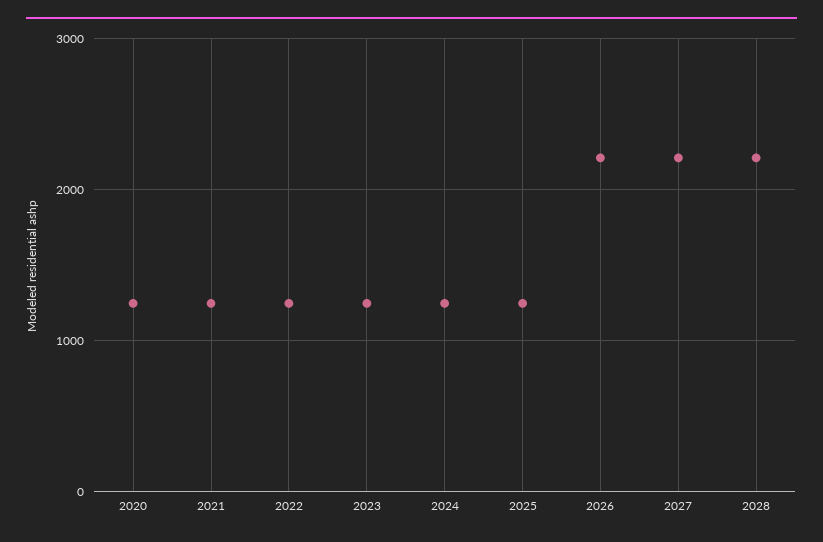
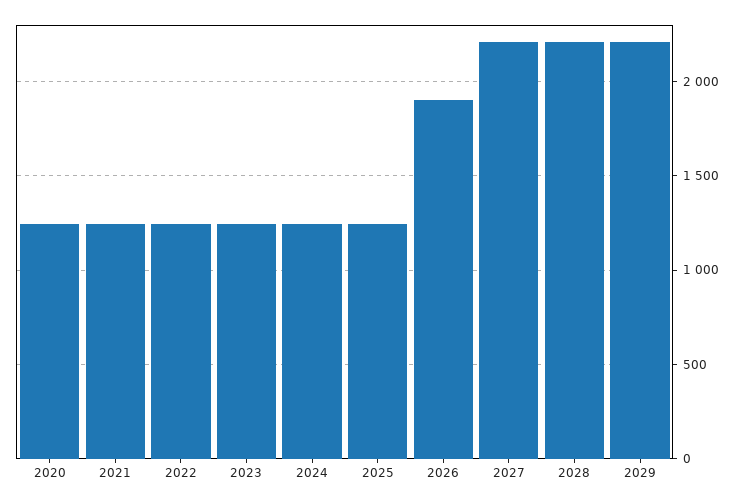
2026: 2200 -> 1900
2029: none -> 2200

